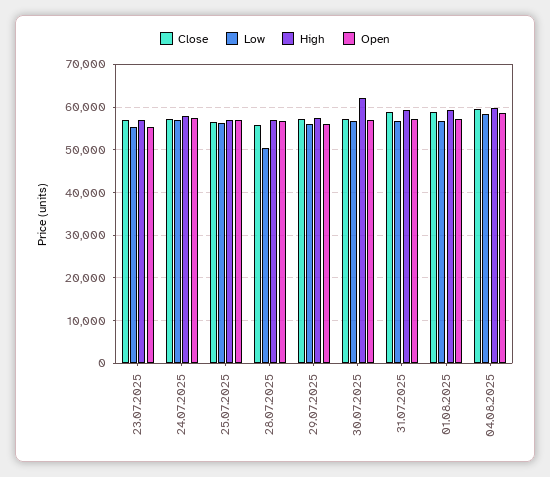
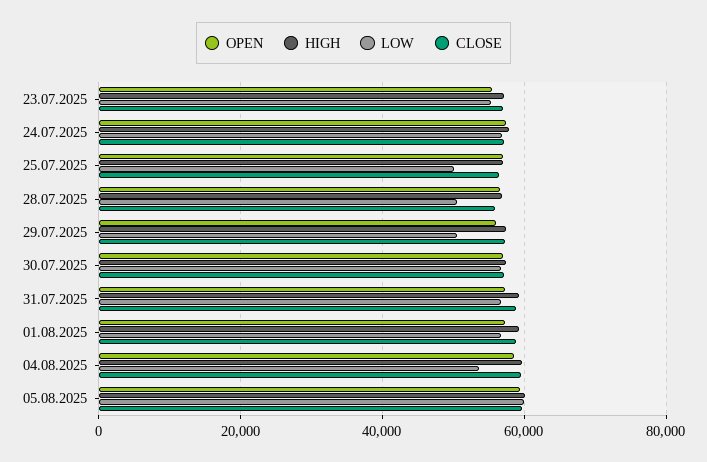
Low, 25.07.2025: 56000 -> 50000
Low, 29.07.2025: 56000 -> 50000
High, 30.07.2025: 62000 -> 58000
Low, 04.08.2025: 58000 -> 54000
Open, 05.08.2025: none -> 60000
High, 05.08.2025: none -> 60000
Low, 05.08.2025: none -> 60000
Close, 05.08.2025: none -> 60000

